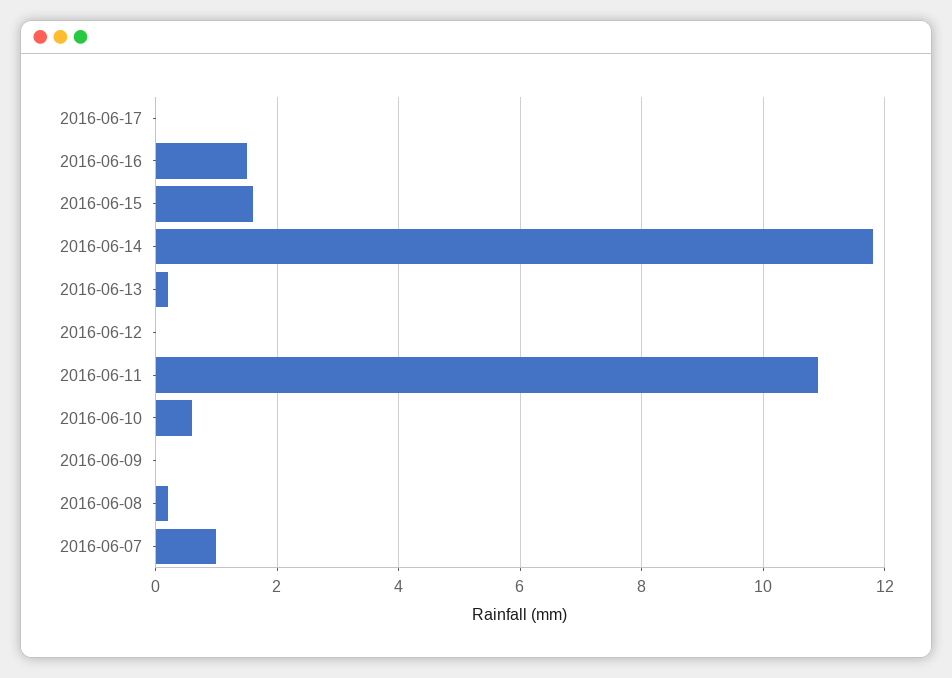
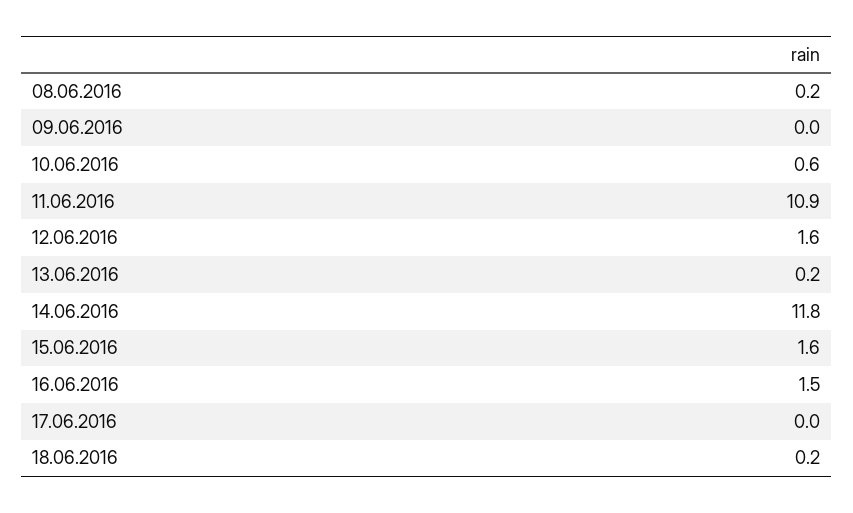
2016-06-12: 0 -> 1.6
2016-06-07: 1 -> none
18.06.2016: none -> 0.2

